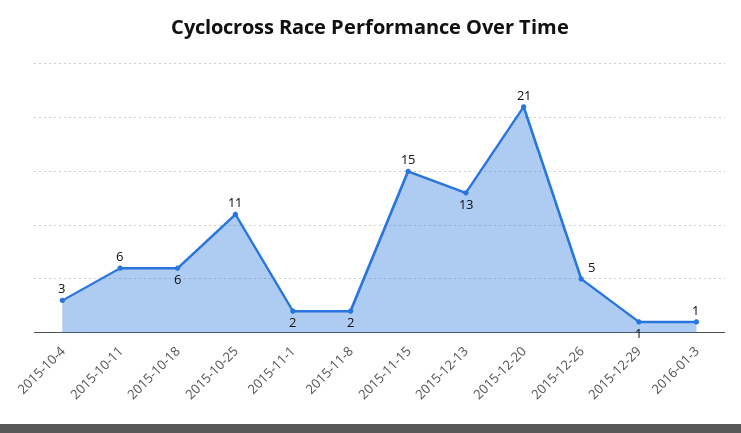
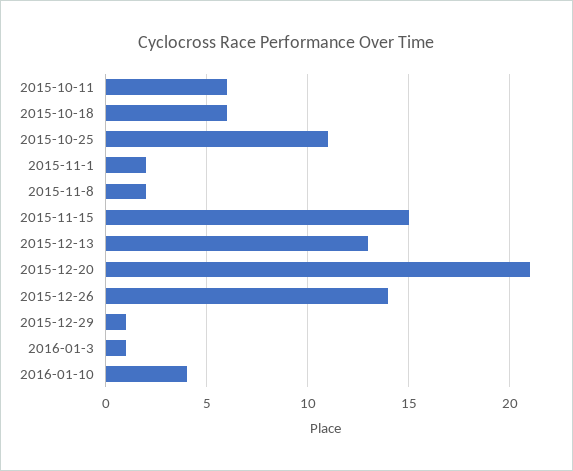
2015-10-4: 3 -> none
2015-12-26: 5 -> 14
2016-01-10: none -> 4

